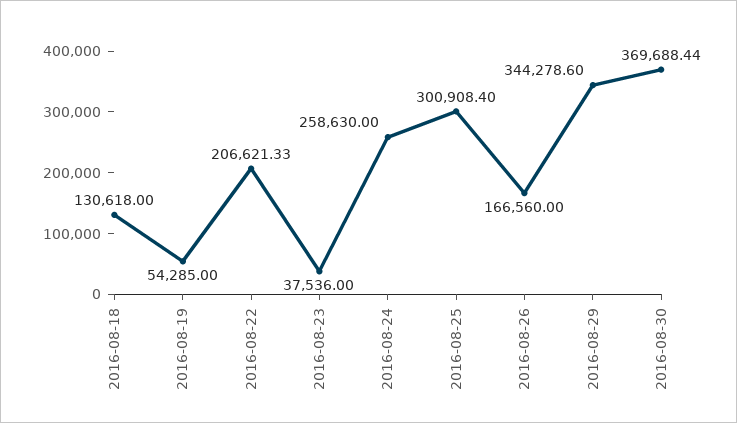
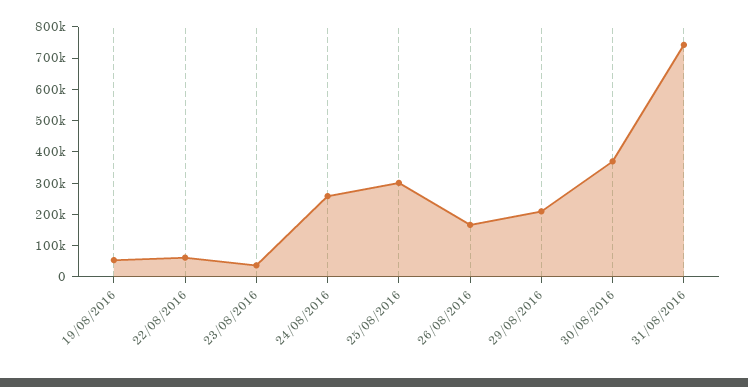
2016-08-18: 130618 -> none
2016-08-22: 206621.33 -> 50000
2016-08-29: 344278.6 -> 200000
31/08/2016: none -> 750000

